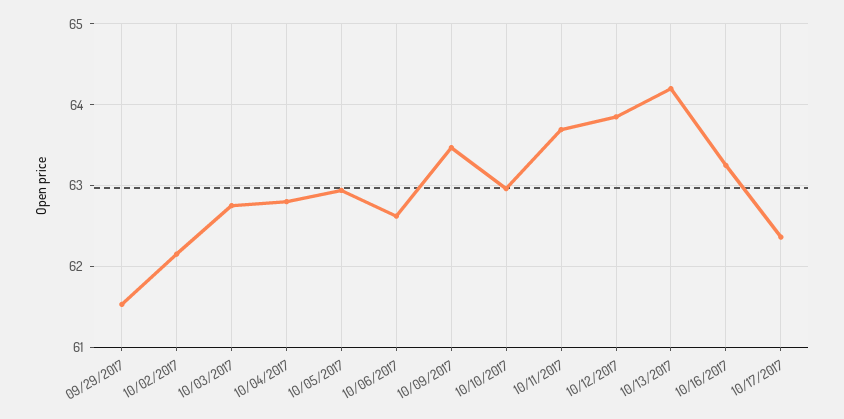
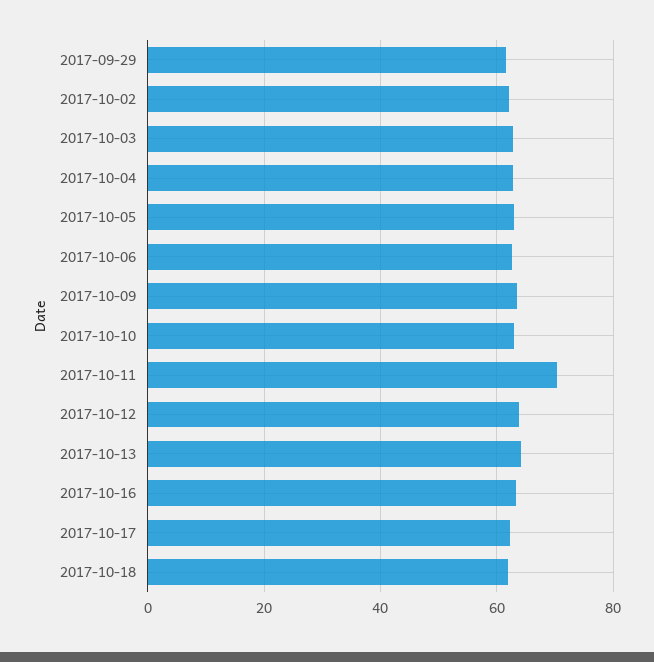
10/11/2017: 63.7 -> 70
2017-10-18: none -> 62

